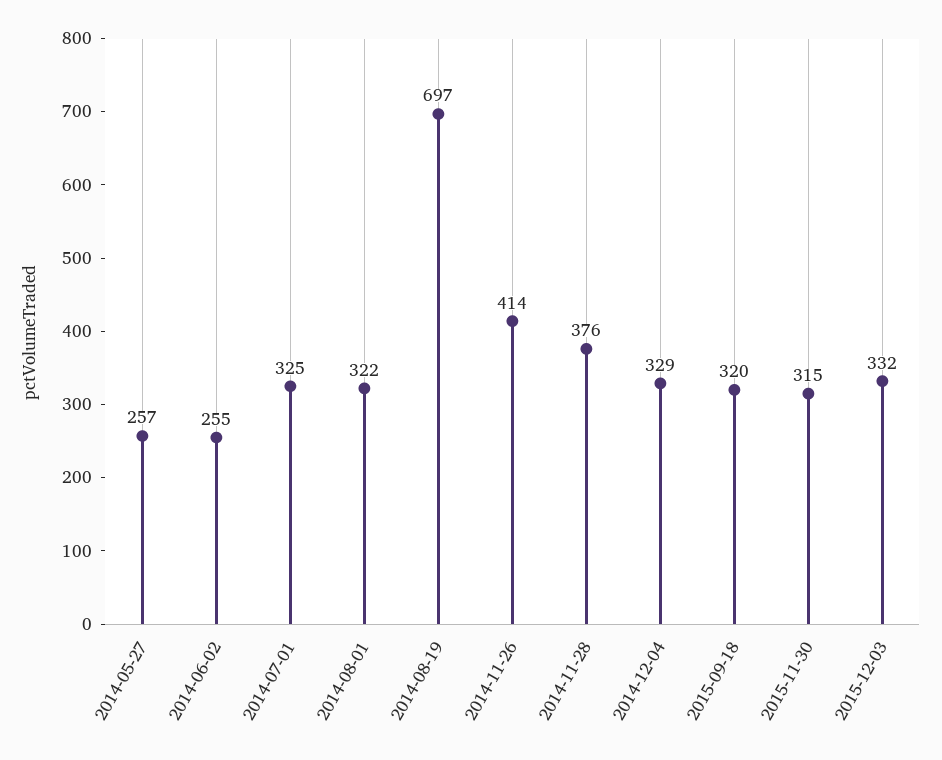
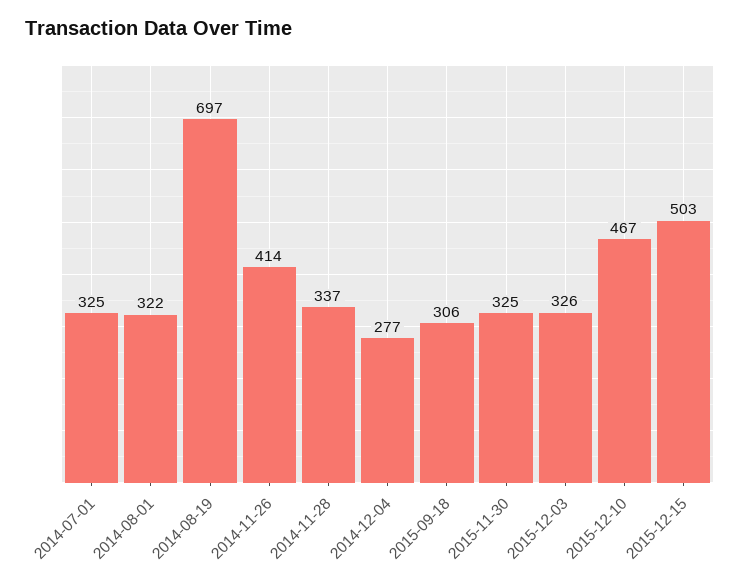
2014-05-27: 257 -> none
2014-06-02: 255 -> none
2014-11-28: 376 -> 337
2014-12-04: 329 -> 277
2015-09-18: 320 -> 306
2015-11-30: 315 -> 325
2015-12-03: 332 -> 326
2015-12-10: none -> 467
2015-12-15: none -> 503

